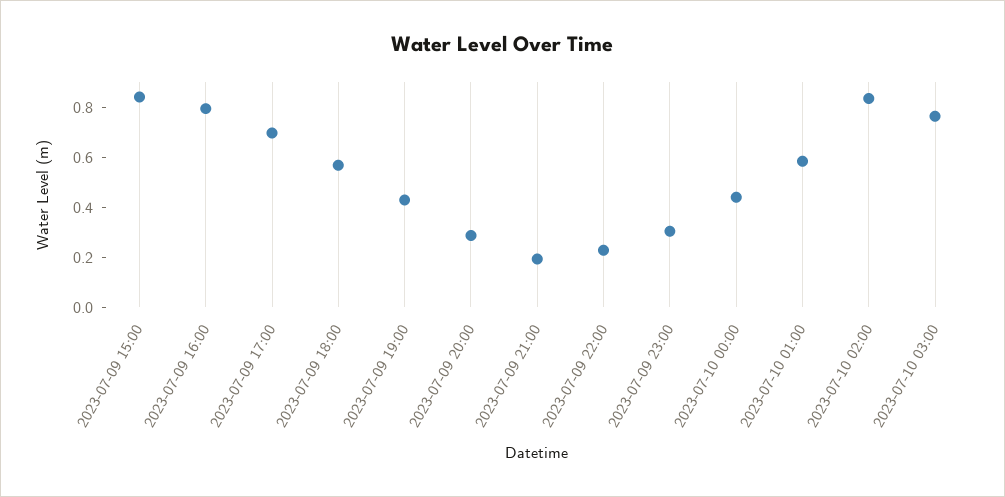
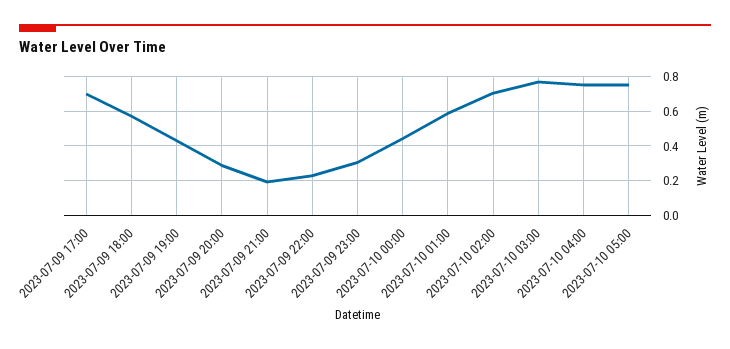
2023-07-09 15:00: 0.85 -> none
2023-07-09 16:00: 0.8 -> none
2023-07-10 02:00: 0.85 -> 0.7
2023-07-10 04:00: none -> 0.75
2023-07-10 05:00: none -> 0.75

